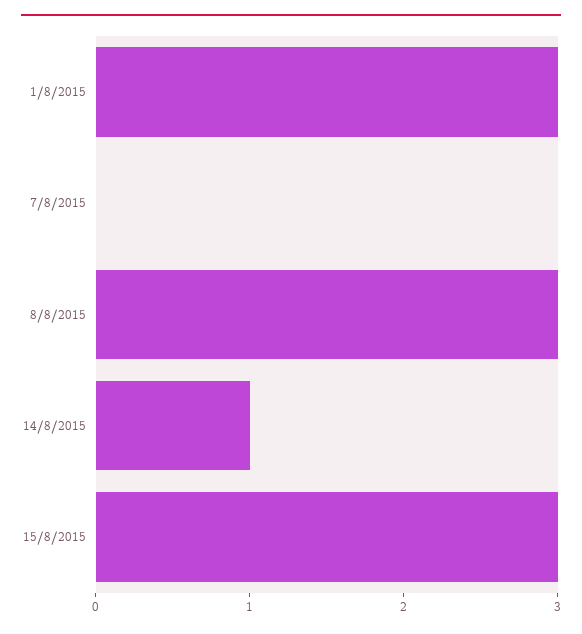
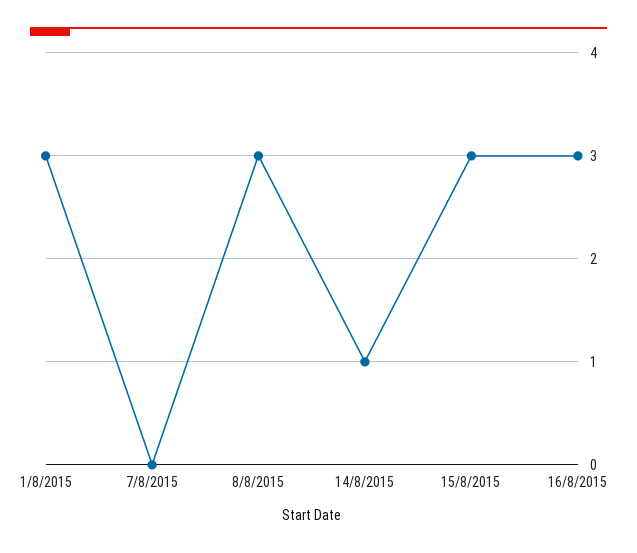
16/8/2015: none -> 3

